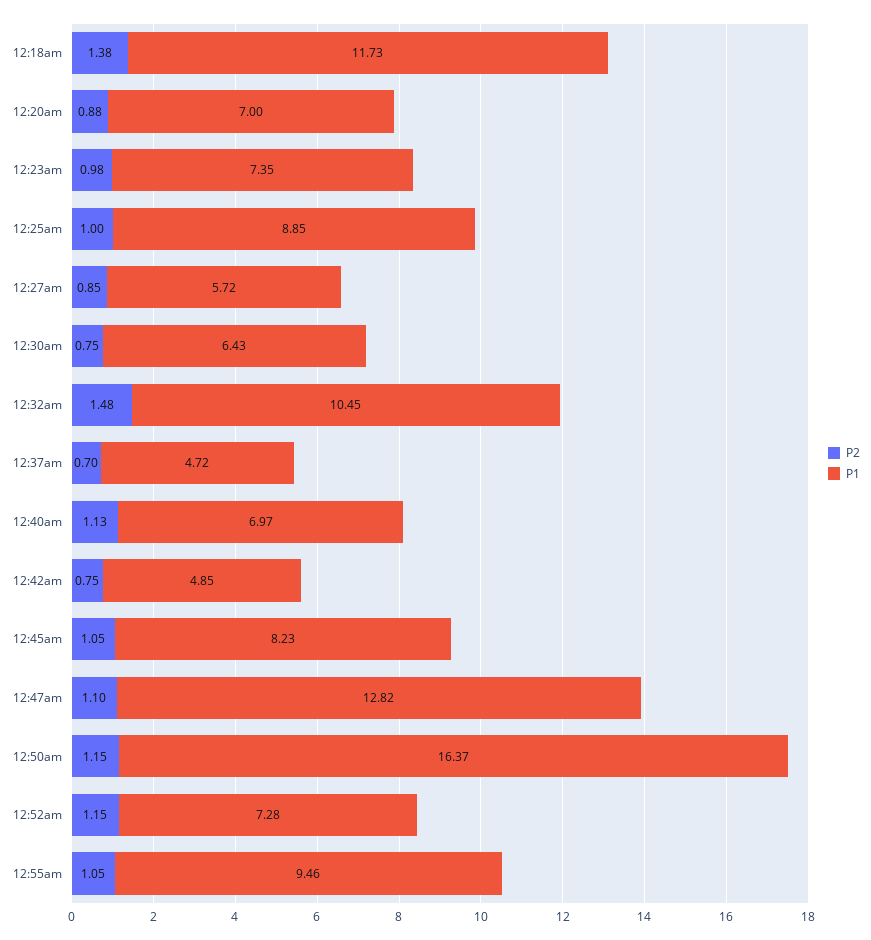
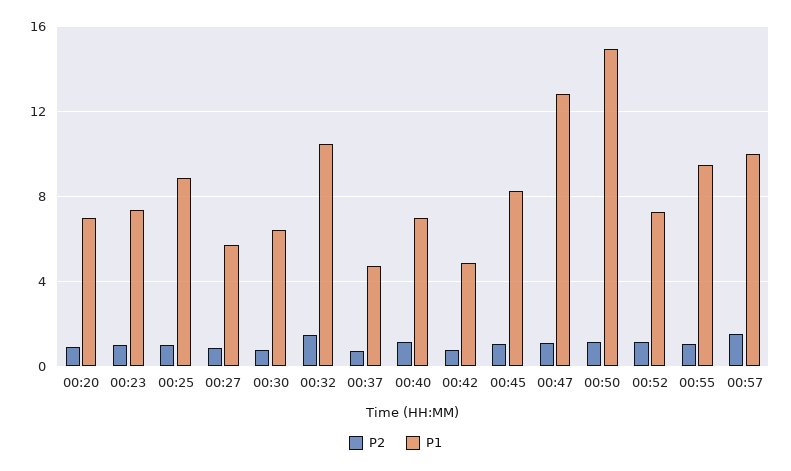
P2, 12:18am: 1.38 -> none
P1, 12:18am: 11.73 -> none
P1, 12:50am: 16.37 -> 15
P2, 00:57: none -> 1.5
P1, 00:57: none -> 10

